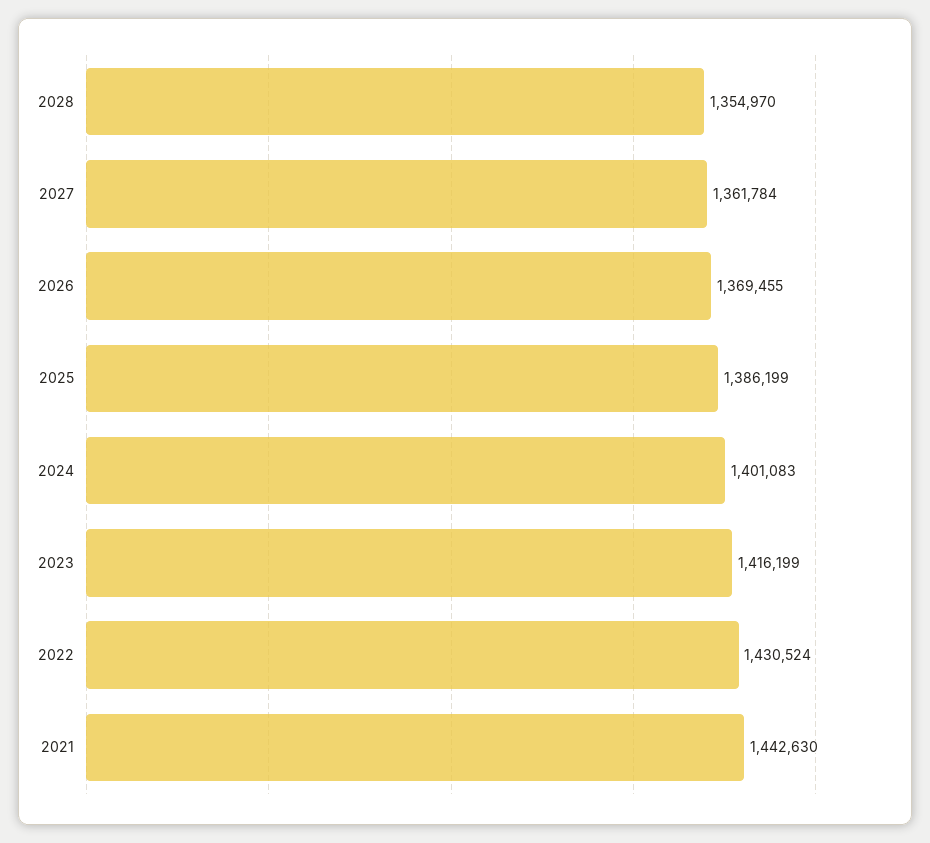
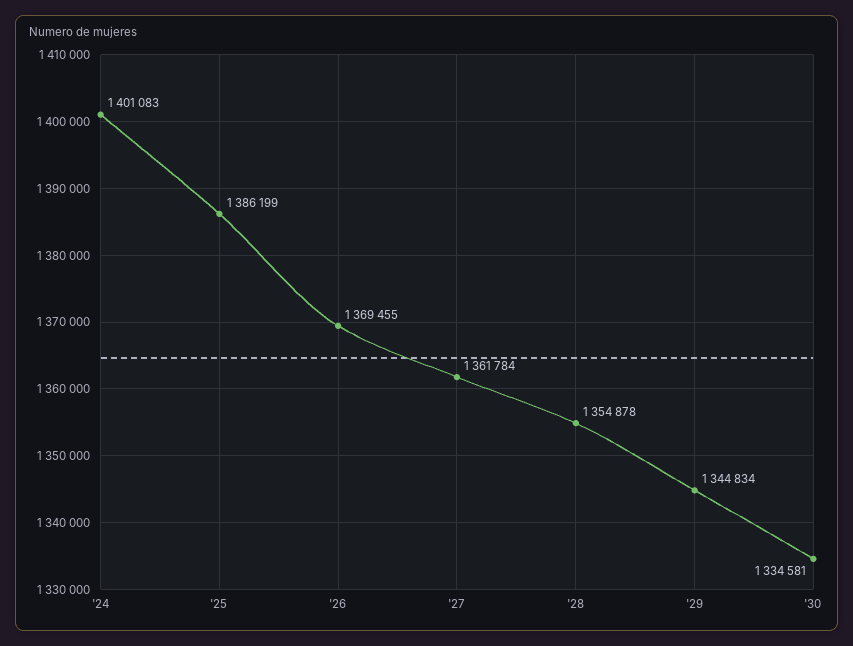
2028: 1354970 -> 1354878
2023: 1416199 -> none
2022: 1430524 -> none
2021: 1442630 -> none
'29: none -> 1344834
'30: none -> 1334581

